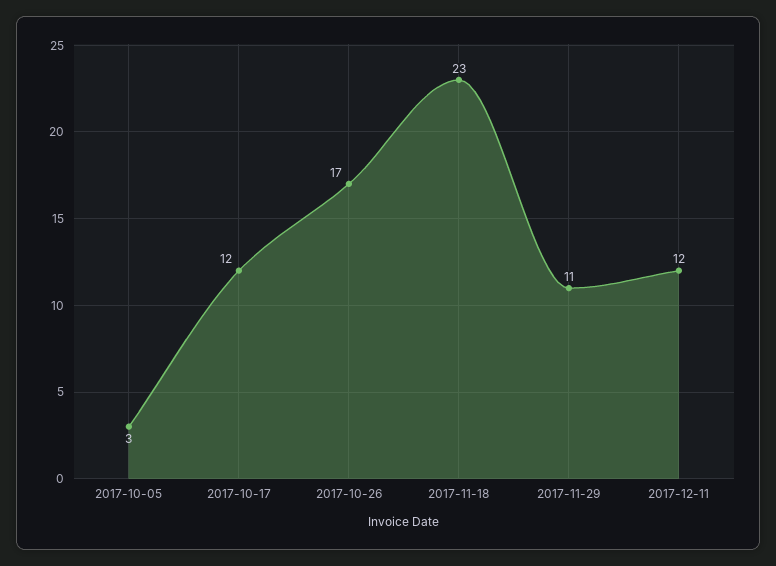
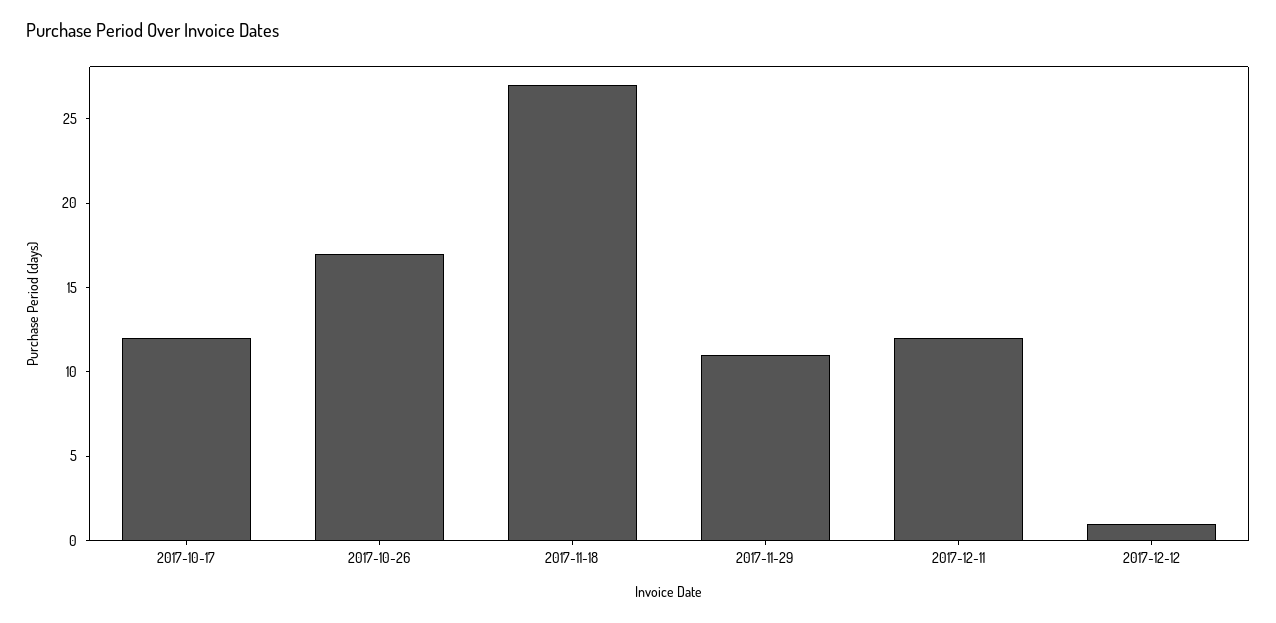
2017-10-05: 3 -> none
2017-11-18: 23 -> 27
2017-12-12: none -> 1

